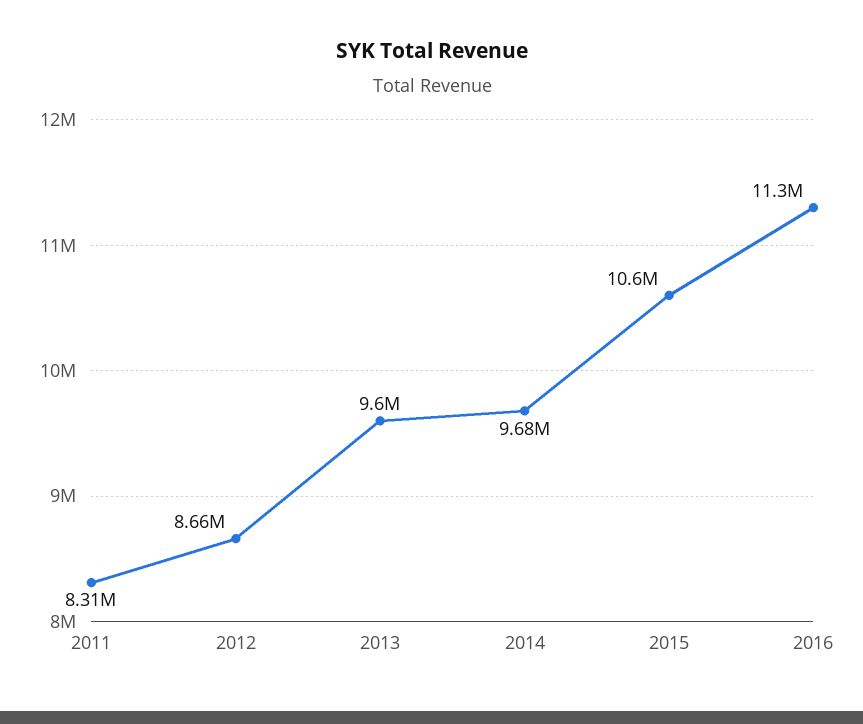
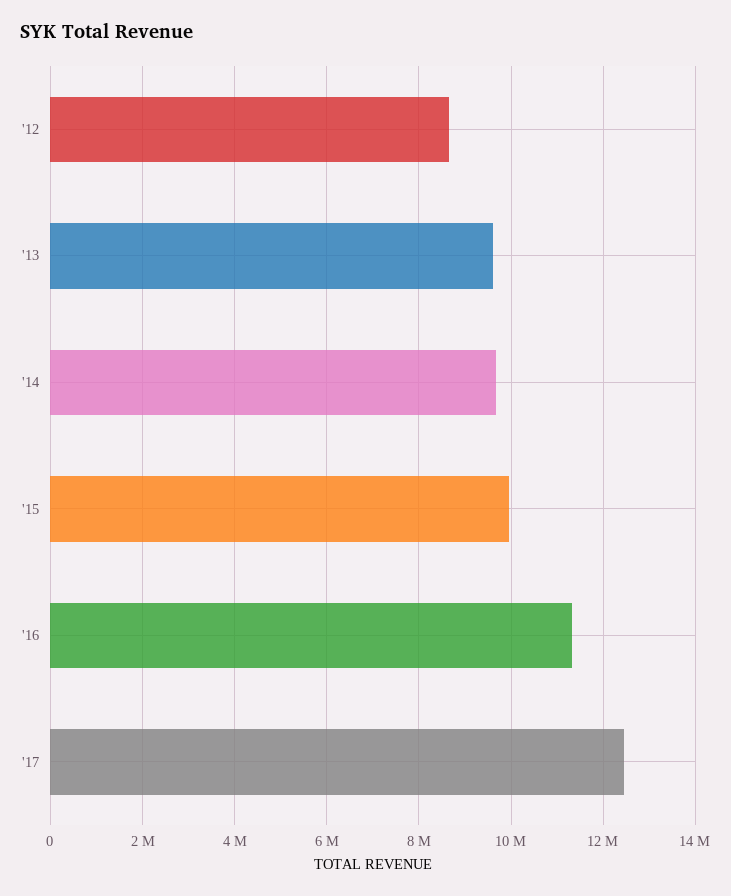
2011: 8310000 -> none
2015: 10600000 -> 10000000
'17: none -> 12400000

